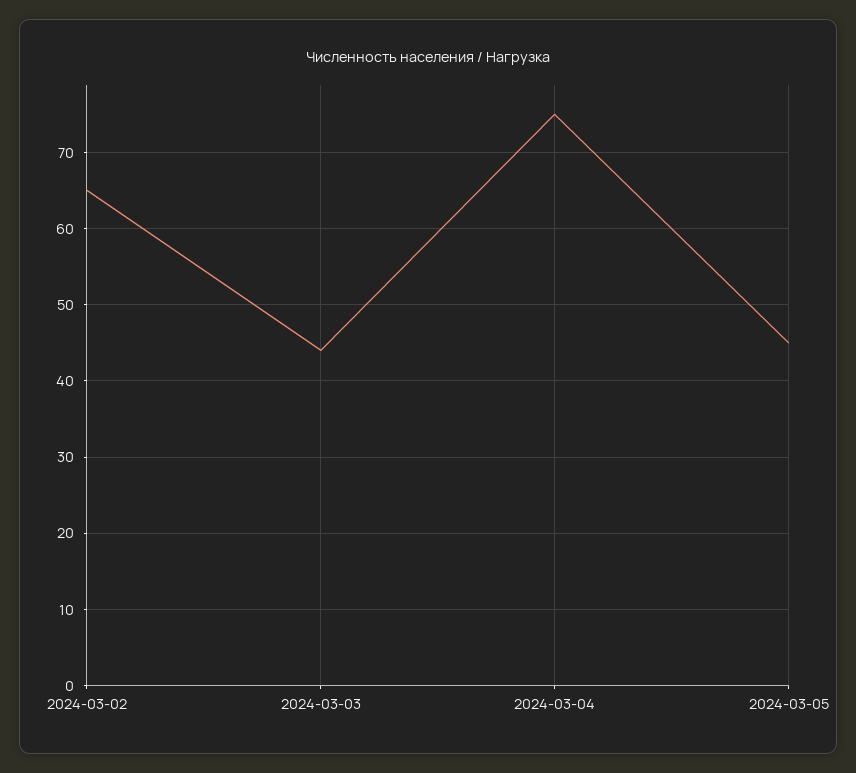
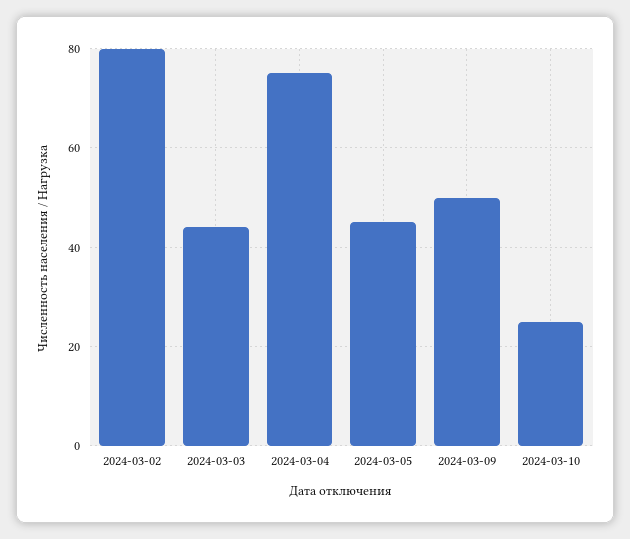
2024-03-02: 65 -> 80
2024-03-09: none -> 50
2024-03-10: none -> 25

